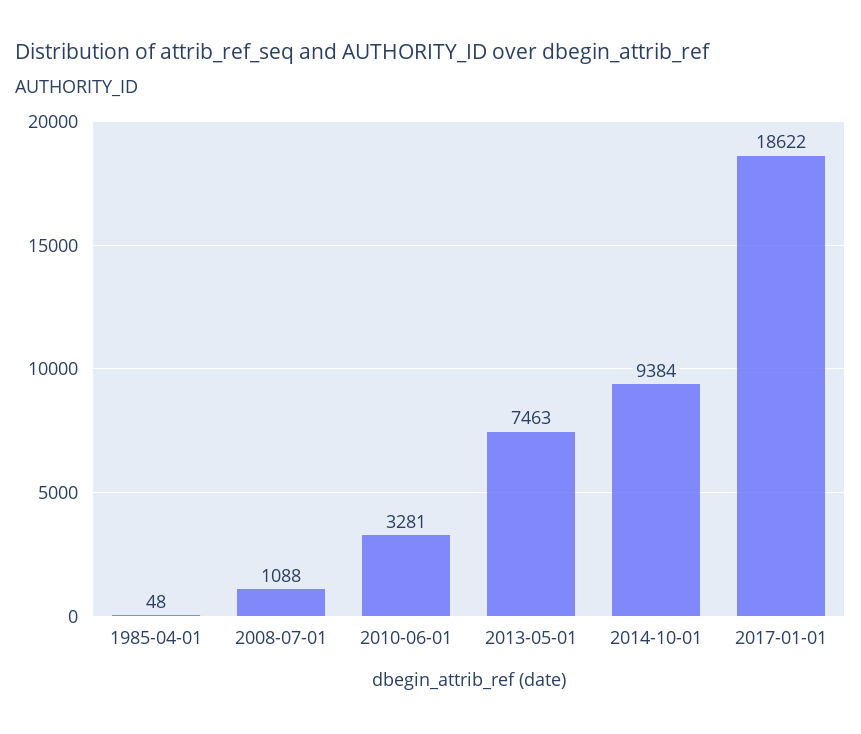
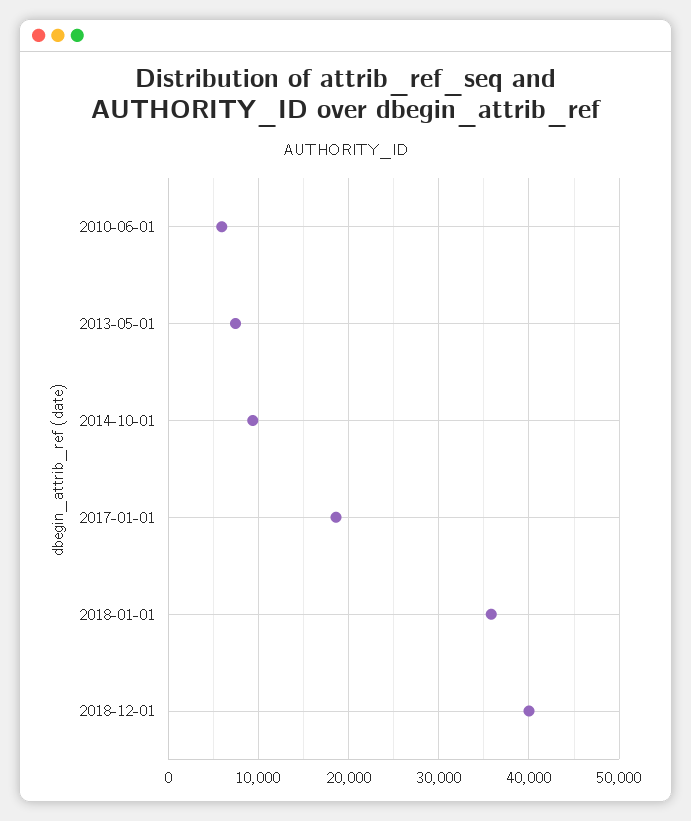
1985-04-01: 48 -> none
2008-07-01: 1088 -> none
2010-06-01: 3281 -> 6000
2018-01-01: none -> 36000
2018-12-01: none -> 40000

